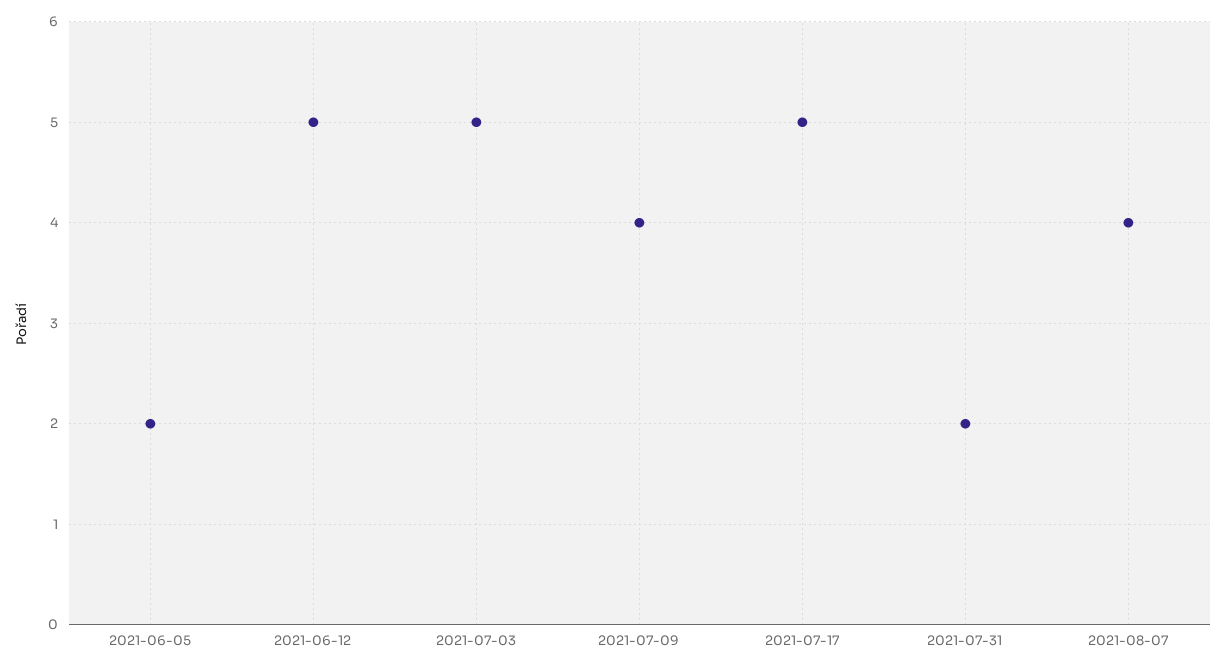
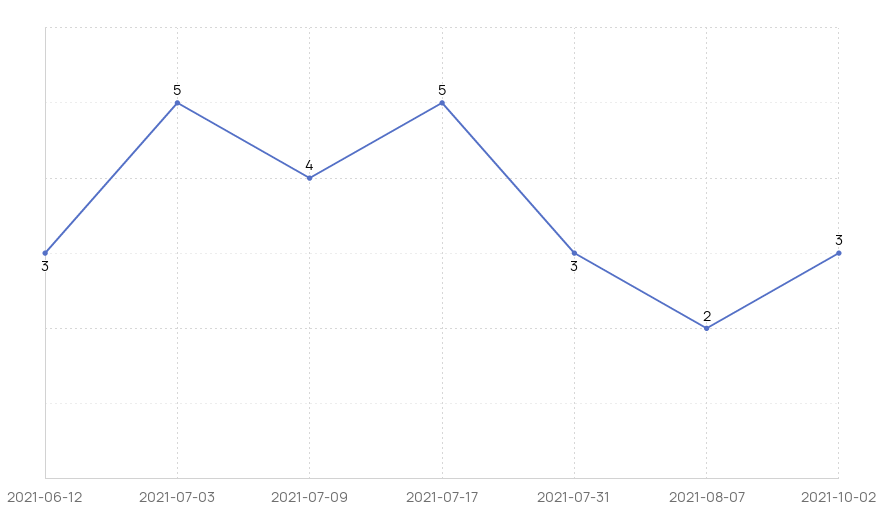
2021-06-05: 2 -> none
2021-06-12: 5 -> 3
2021-07-31: 2 -> 3
2021-08-07: 4 -> 2
2021-10-02: none -> 3

